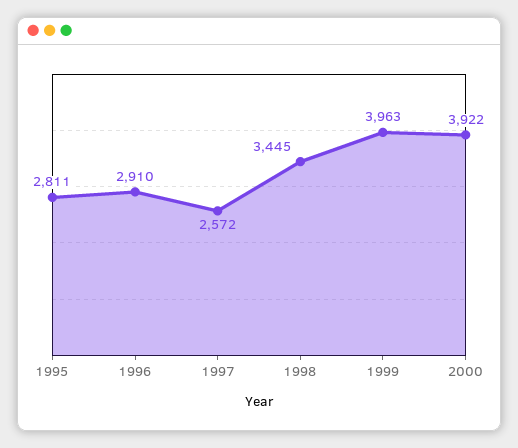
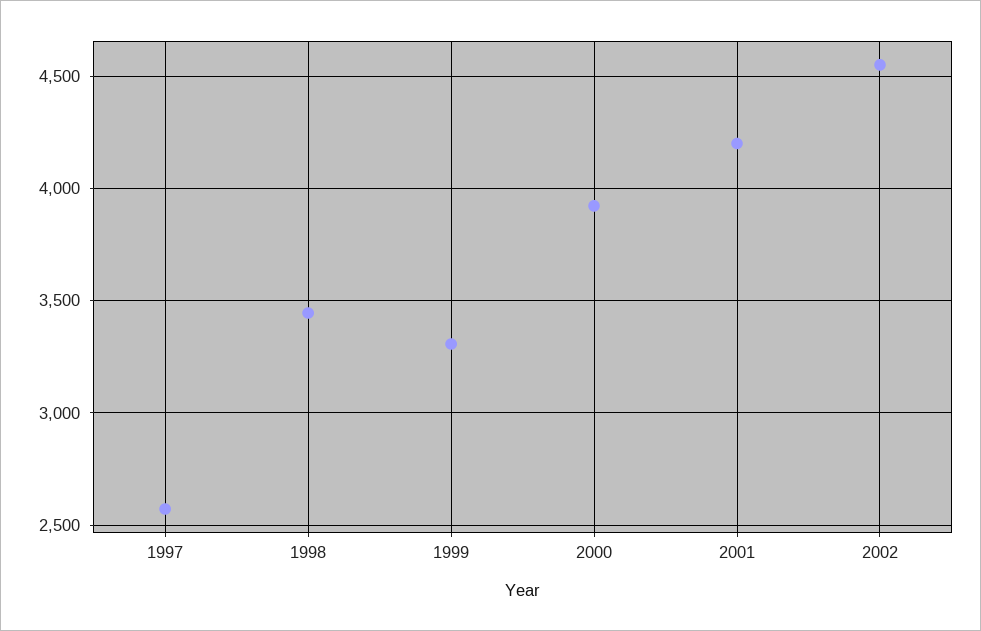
1995: 2811 -> none
1996: 2910 -> none
1999: 3963 -> 3300
2001: none -> 4200
2002: none -> 4550

